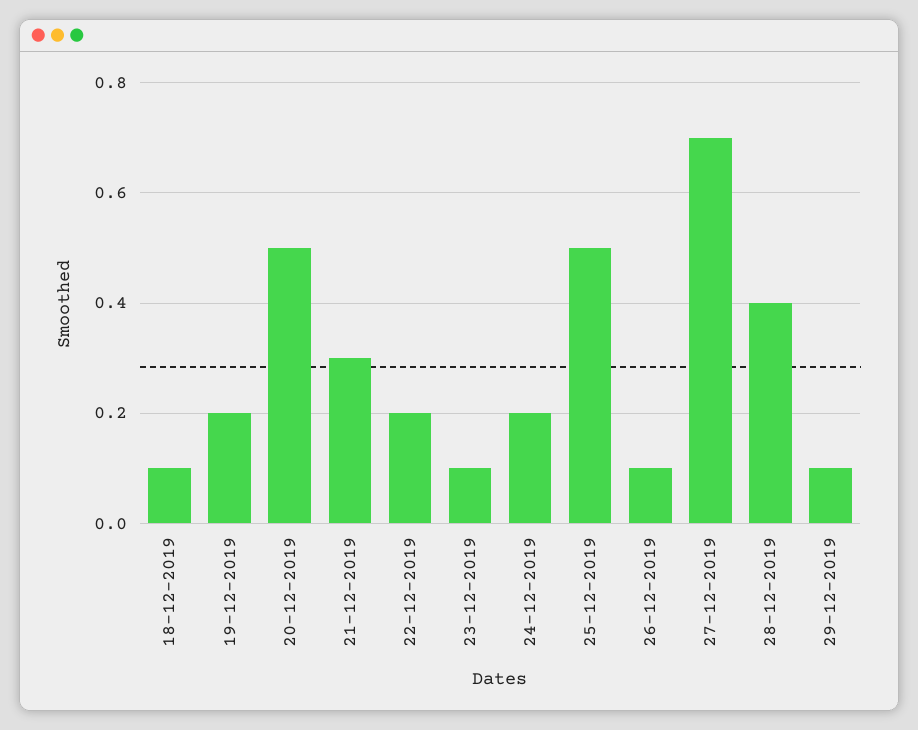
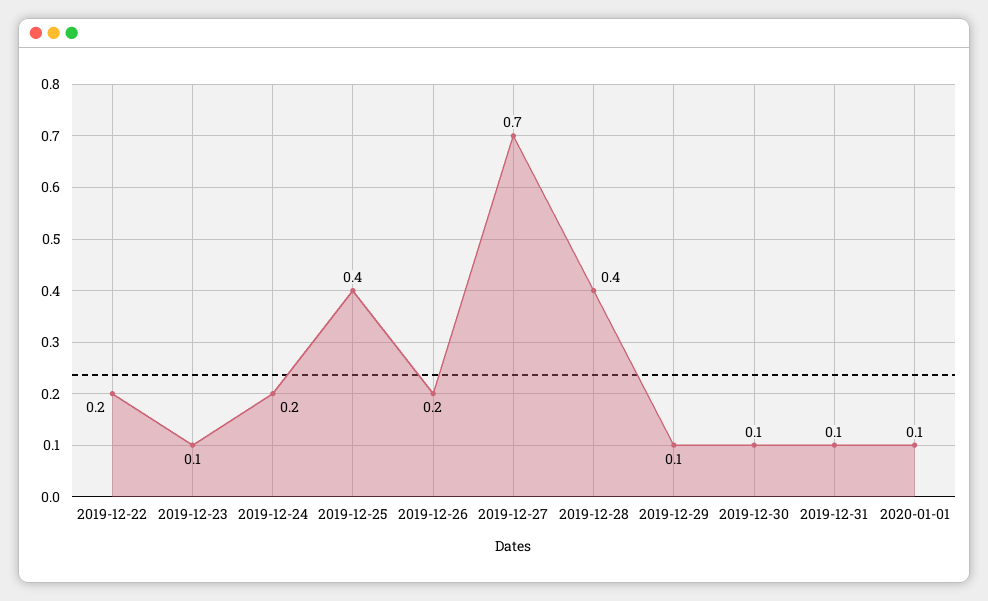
18-12-2019: 0.1 -> none
19-12-2019: 0.2 -> none
20-12-2019: 0.5 -> none
21-12-2019: 0.3 -> none
25-12-2019: 0.5 -> 0.4
26-12-2019: 0.1 -> 0.2
2019-12-30: none -> 0.1
2019-12-31: none -> 0.1
2020-01-01: none -> 0.1

